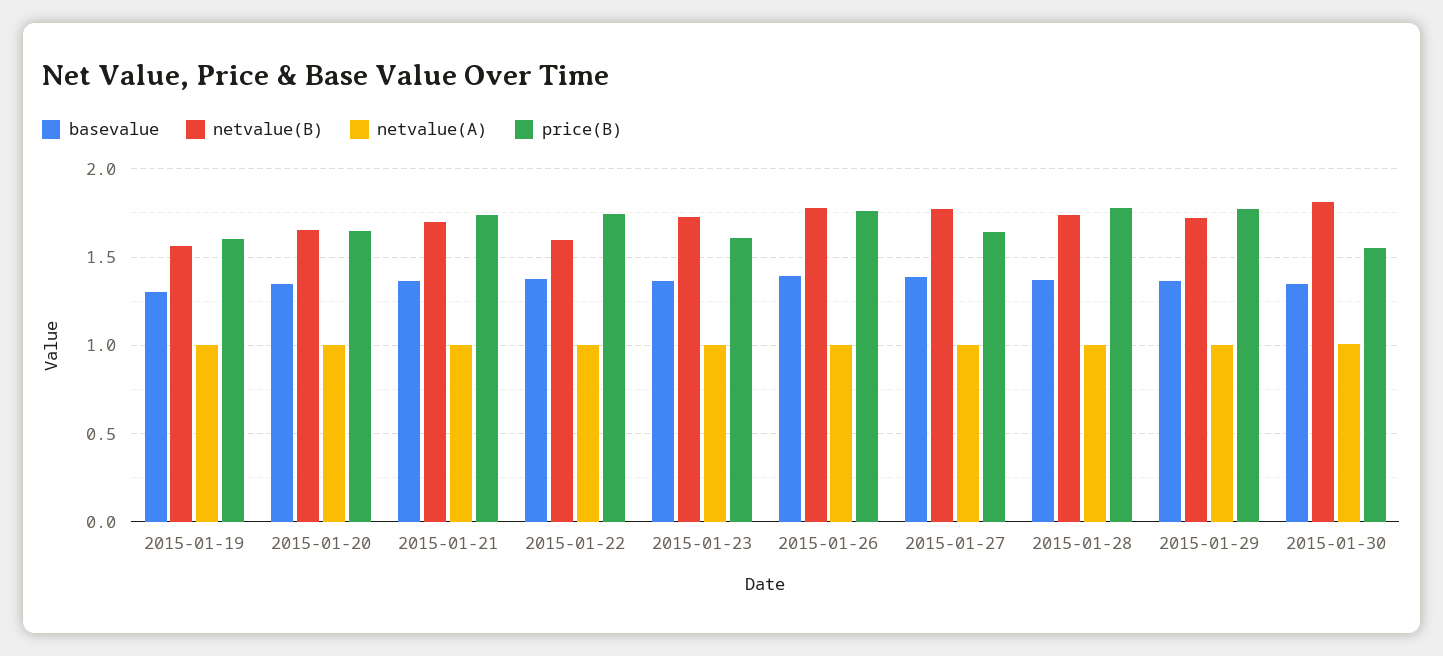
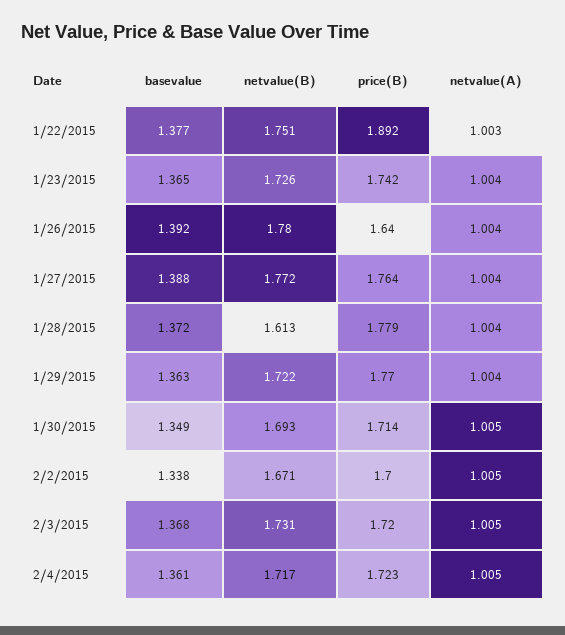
basevalue, 2015-01-19: 1.3 -> none
netvalue(B), 2015-01-19: 1.55 -> none
netvalue(A), 2015-01-19: 1 -> none
price(B), 2015-01-19: 1.6 -> none
basevalue, 2015-01-20: 1.35 -> none
netvalue(B), 2015-01-20: 1.65 -> none
netvalue(A), 2015-01-20: 1 -> none
price(B), 2015-01-20: 1.65 -> none
basevalue, 2015-01-21: 1.35 -> none
netvalue(B), 2015-01-21: 1.7 -> none
netvalue(A), 2015-01-21: 1 -> none
price(B), 2015-01-21: 1.75 -> none
netvalue(B), 2015-01-22: 1.6 -> 1.751
price(B), 2015-01-22: 1.75 -> 1.892
price(B), 2015-01-23: 1.6 -> 1.742
price(B), 2015-01-26: 1.75 -> 1.64
price(B), 2015-01-27: 1.65 -> 1.764
netvalue(B), 2015-01-28: 1.75 -> 1.613
netvalue(B), 2015-01-30: 1.8 -> 1.693
price(B), 2015-01-30: 1.55 -> 1.714
basevalue, 2/2/2015: none -> 1.338
netvalue(B), 2/2/2015: none -> 1.671
price(B), 2/2/2015: none -> 1.7
netvalue(A), 2/2/2015: none -> 1.005
basevalue, 2/3/2015: none -> 1.368
netvalue(B), 2/3/2015: none -> 1.731
price(B), 2/3/2015: none -> 1.72
netvalue(A), 2/3/2015: none -> 1.005
basevalue, 2/4/2015: none -> 1.361
netvalue(B), 2/4/2015: none -> 1.717
price(B), 2/4/2015: none -> 1.723
netvalue(A), 2/4/2015: none -> 1.005

